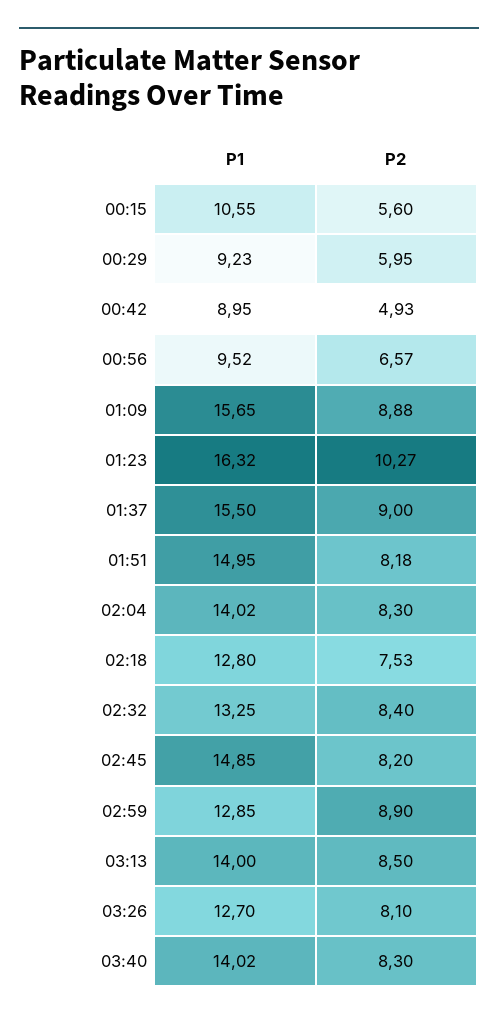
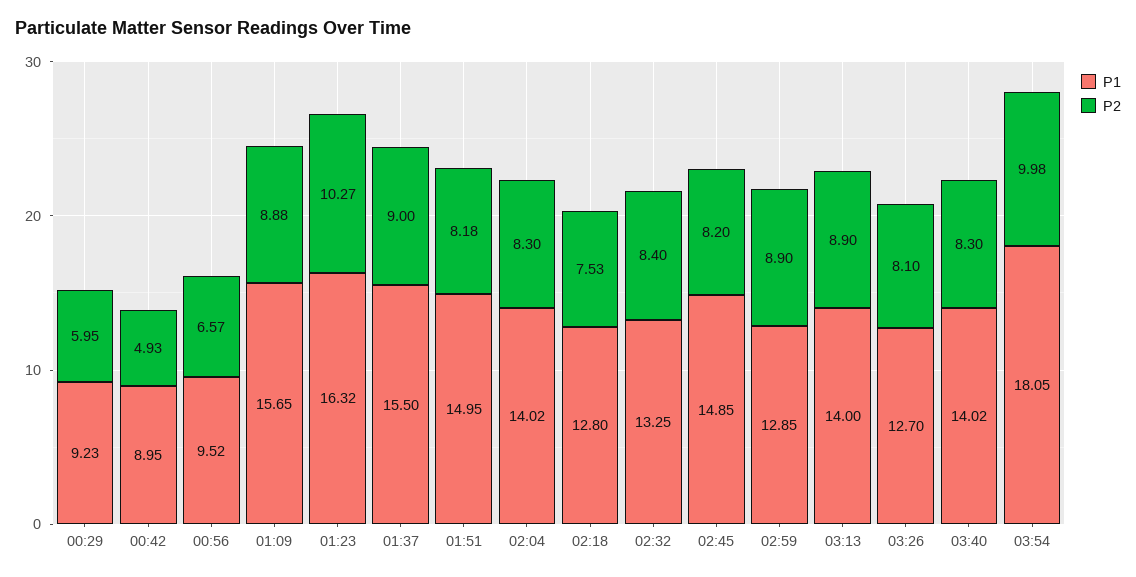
P1, 00:15: 10.55 -> none
P2, 00:15: 5.6 -> none
P2, 03:13: 8.5 -> 8.9
P1, 03:54: none -> 18.05
P2, 03:54: none -> 9.98

